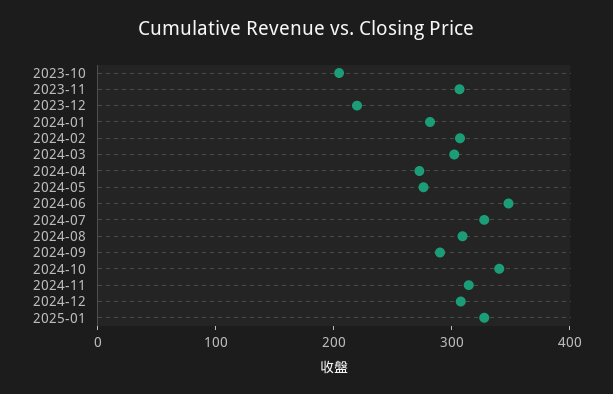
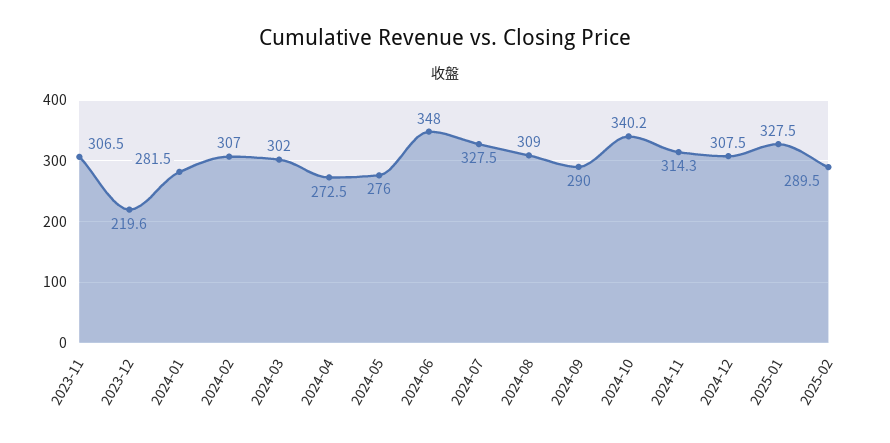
2023-10: 200 -> none
2025-02: none -> 289.5

